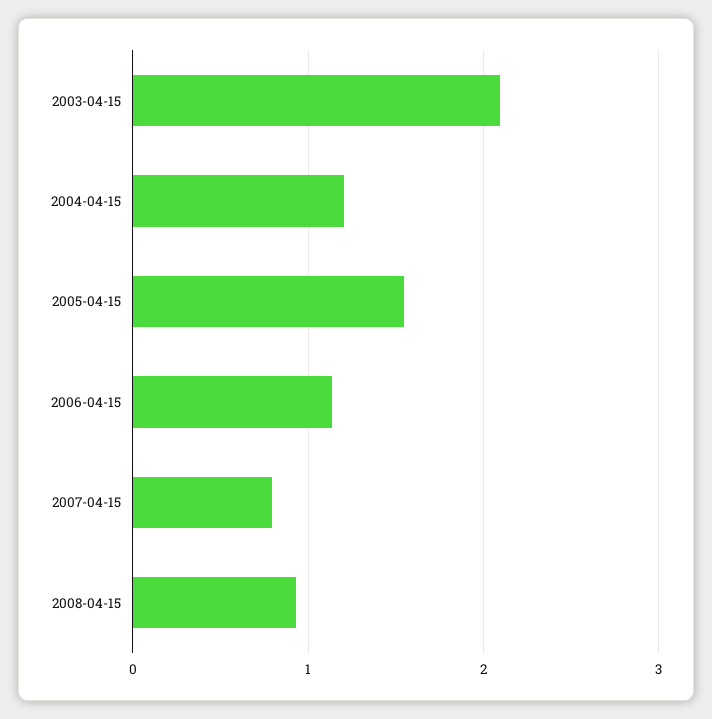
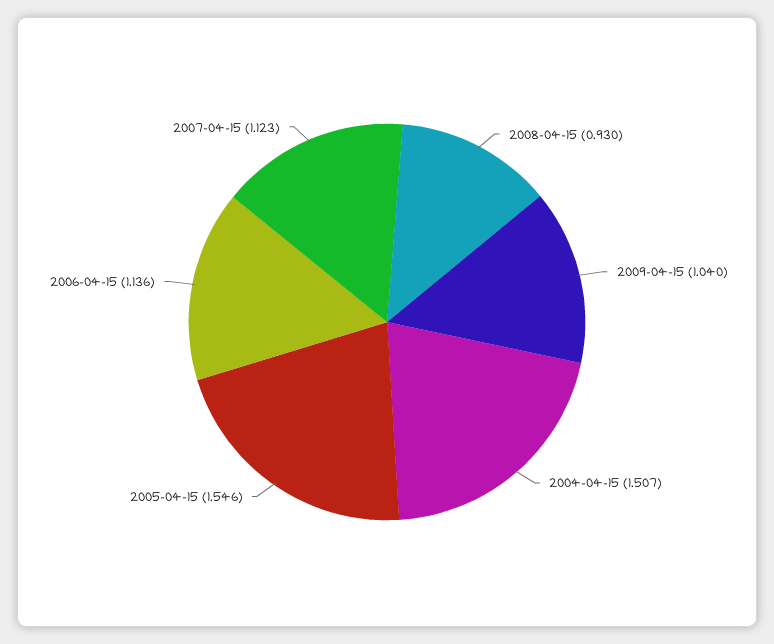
2003-04-15: 2.1 -> none
2004-04-15: 1.2 -> 1.507
2007-04-15: 0.8 -> 1.123
2009-04-15: none -> 1.04

